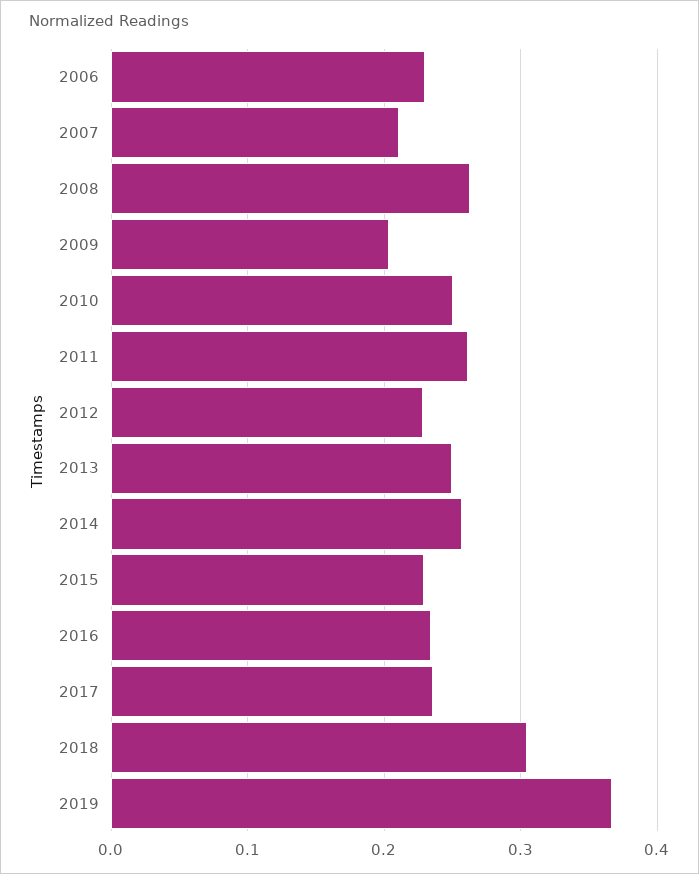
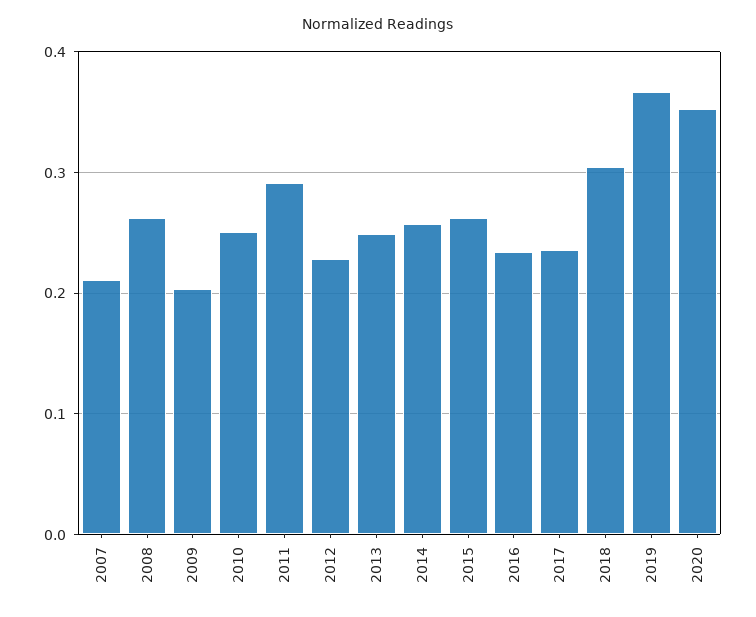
2006: 0.23 -> none
2011: 0.26 -> 0.29
2015: 0.23 -> 0.26
2020: none -> 0.35

